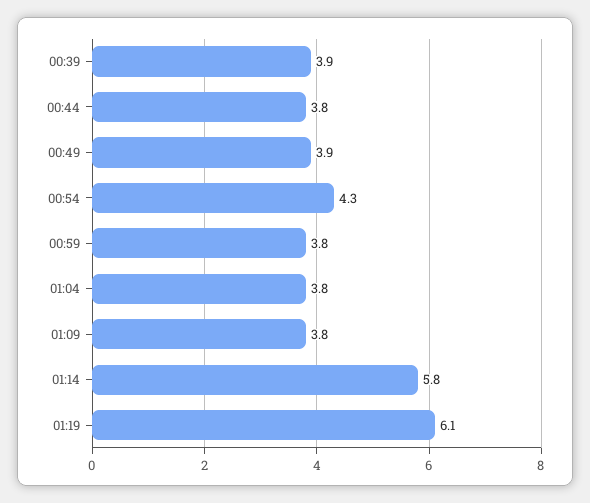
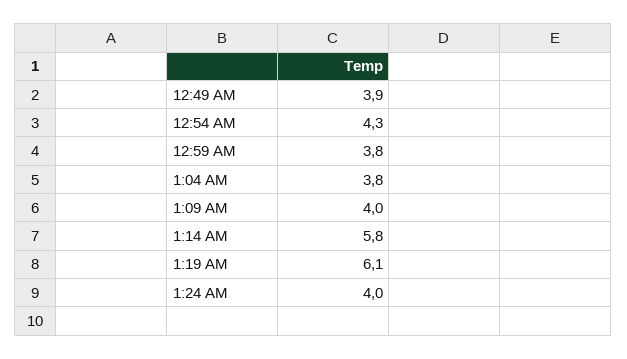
00:39: 3.9 -> none
00:44: 3.8 -> none
01:09: 3.8 -> 4
1:24 AM: none -> 4

